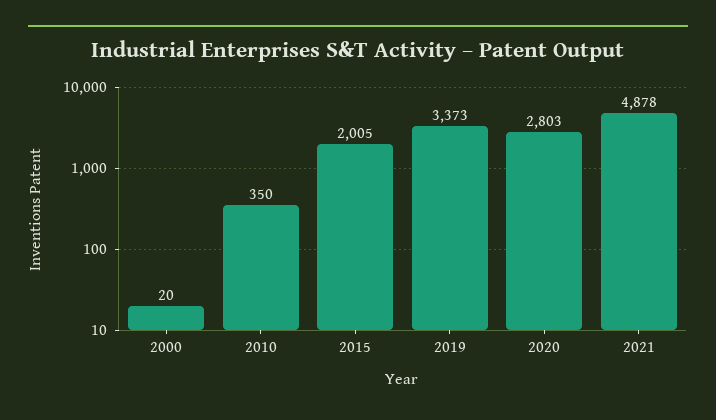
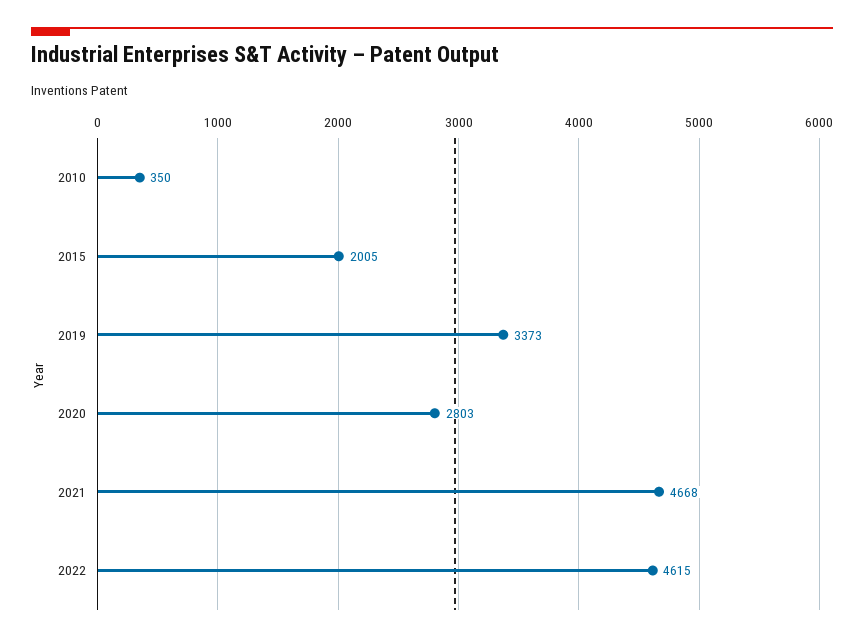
2000: 20 -> none
2021: 4878 -> 4668
2022: none -> 4615

